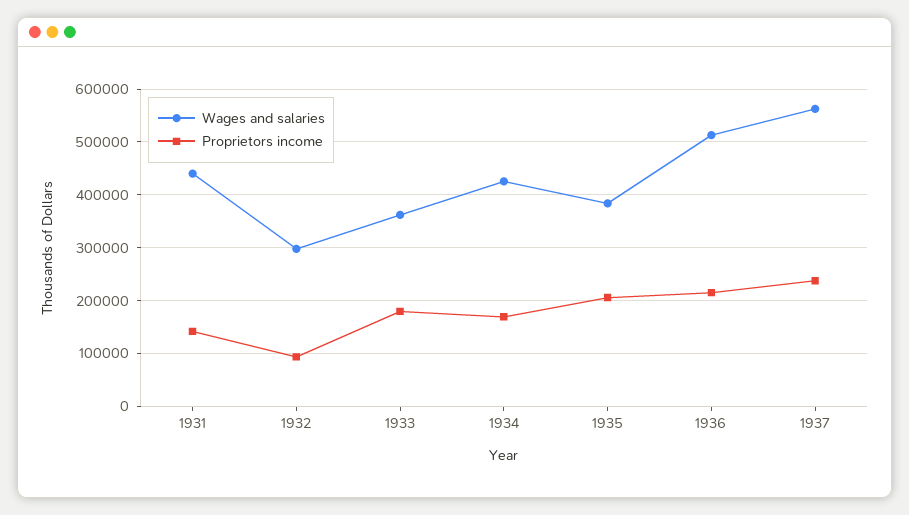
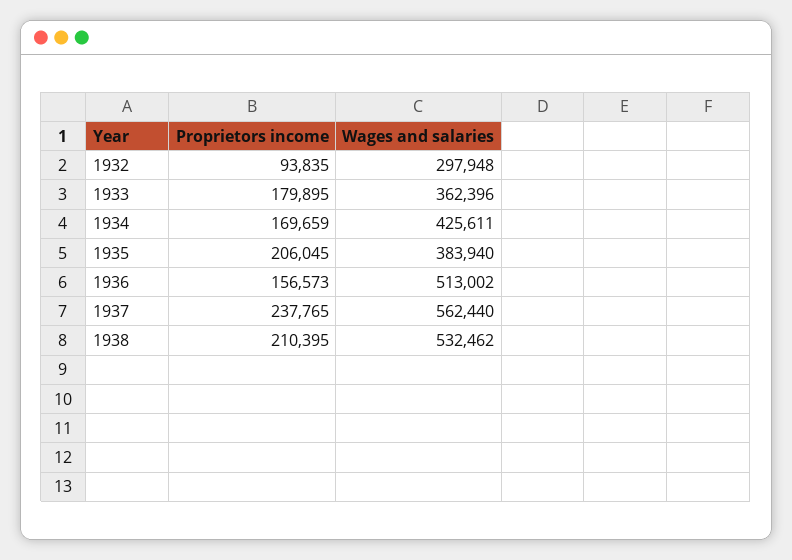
Wages and salaries, 1931: 440000 -> none
Proprietors income, 1931: 140000 -> none
Proprietors income, 1936: 220000 -> 156573
Proprietors income, 1938: none -> 210395
Wages and salaries, 1938: none -> 532462

